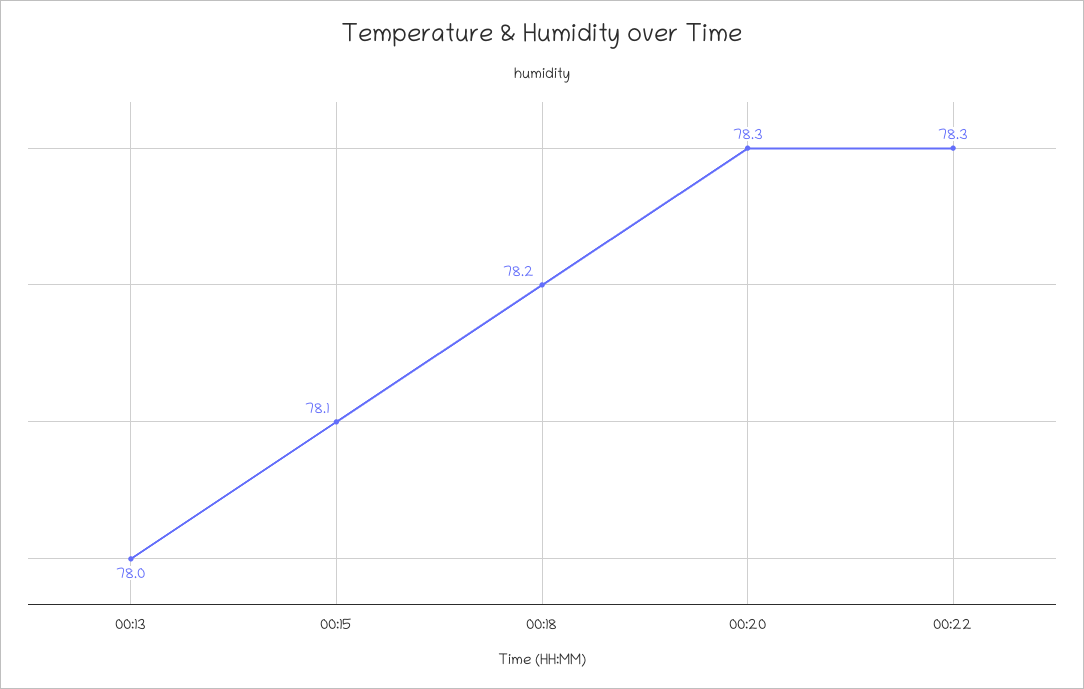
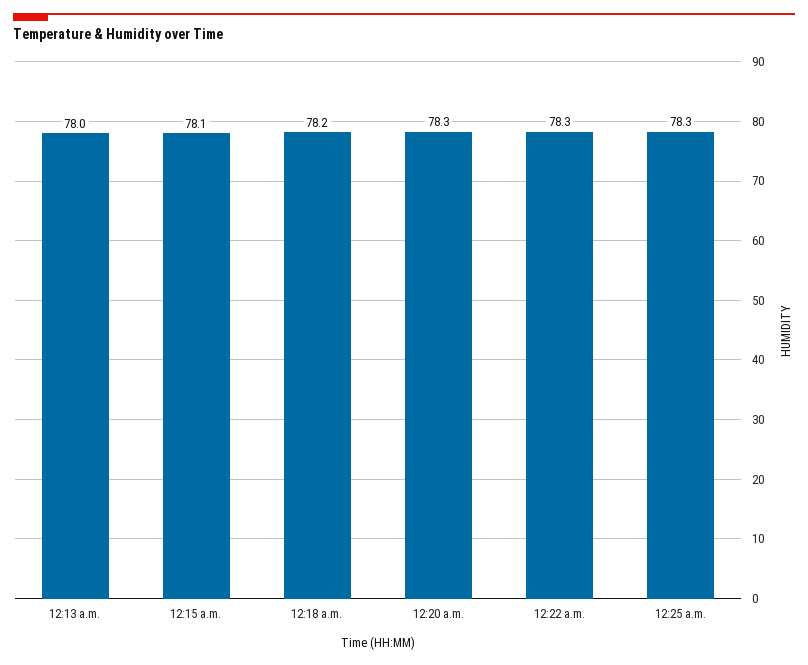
12:25 a.m.: none -> 78.3

